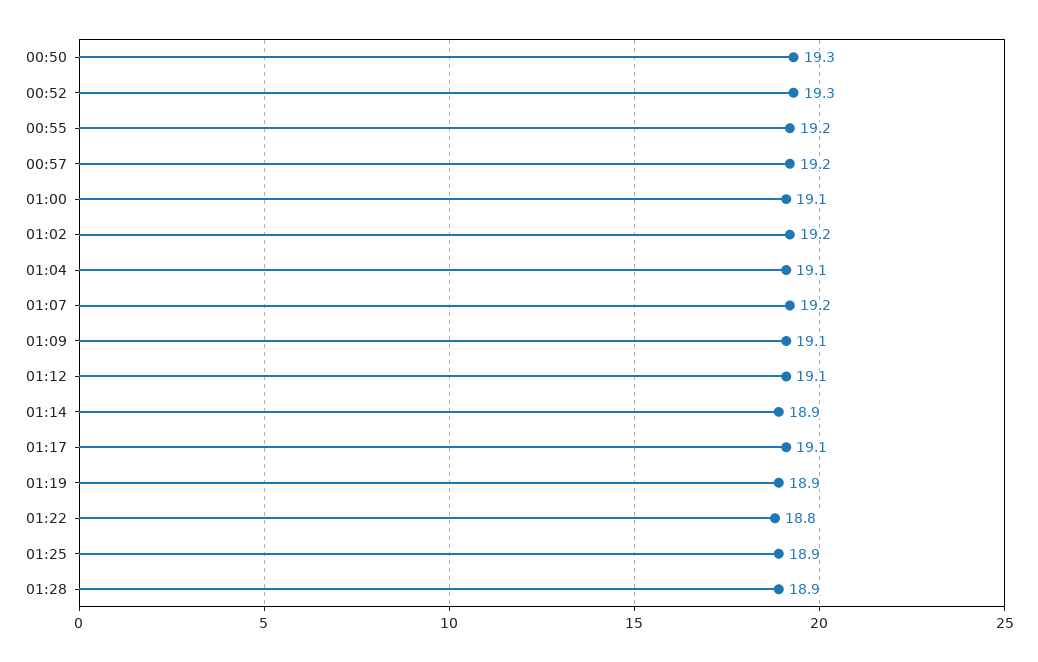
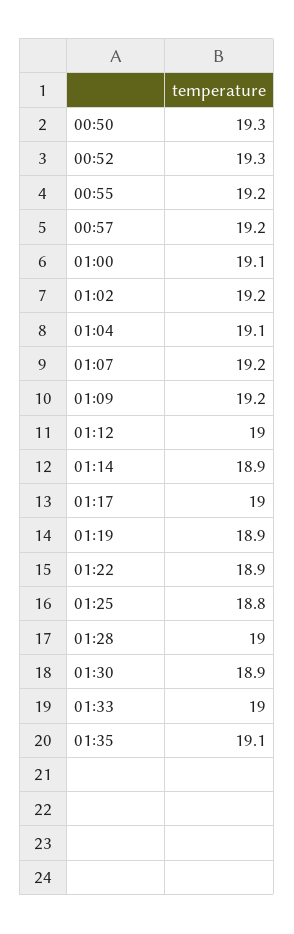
01:09: 19.1 -> 19.2
01:12: 19.1 -> 19
01:17: 19.1 -> 19
01:22: 18.8 -> 18.9
01:25: 18.9 -> 18.8
01:28: 18.9 -> 19
01:30: none -> 18.9
01:33: none -> 19
01:35: none -> 19.1

